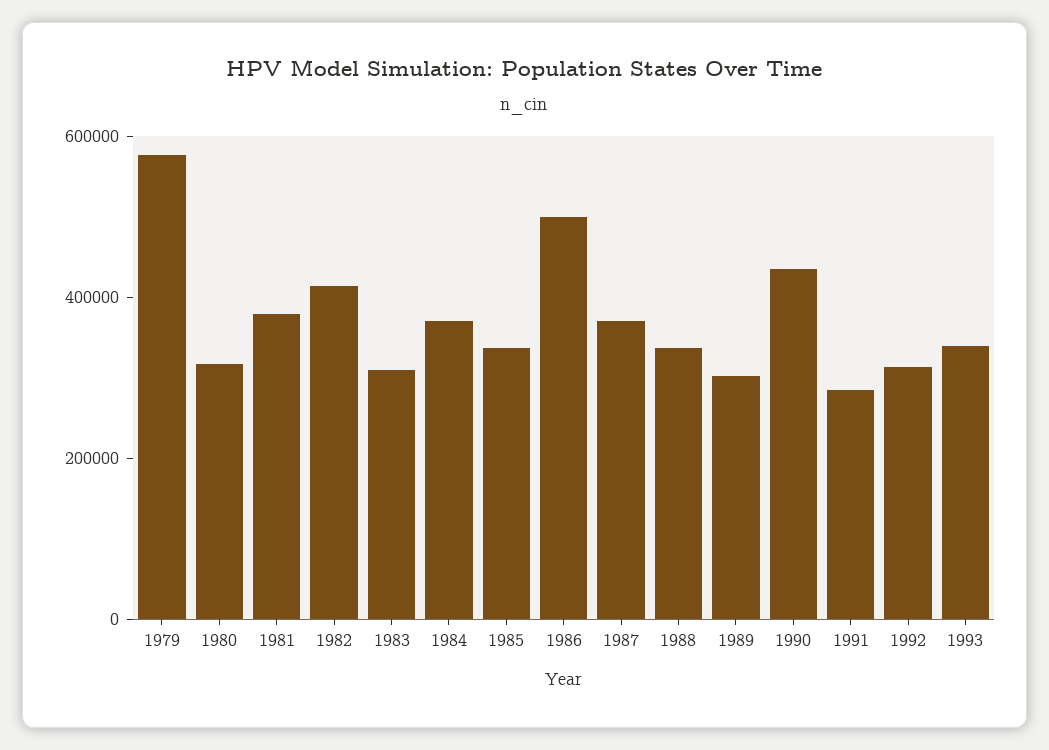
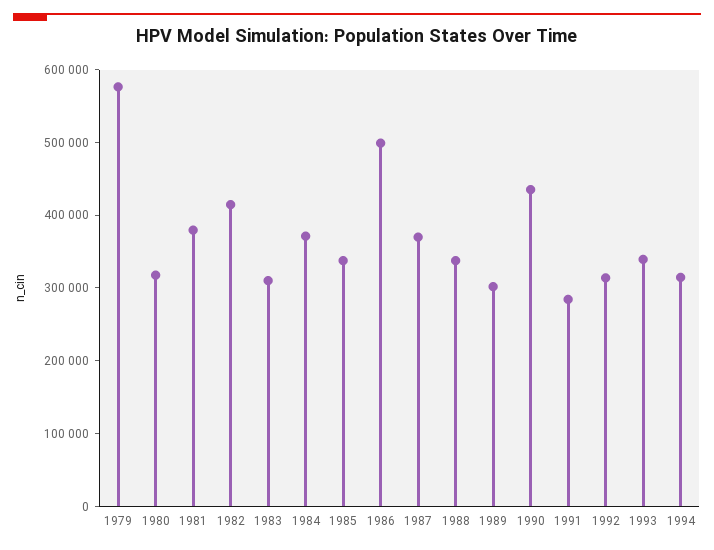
1994: none -> 320000

